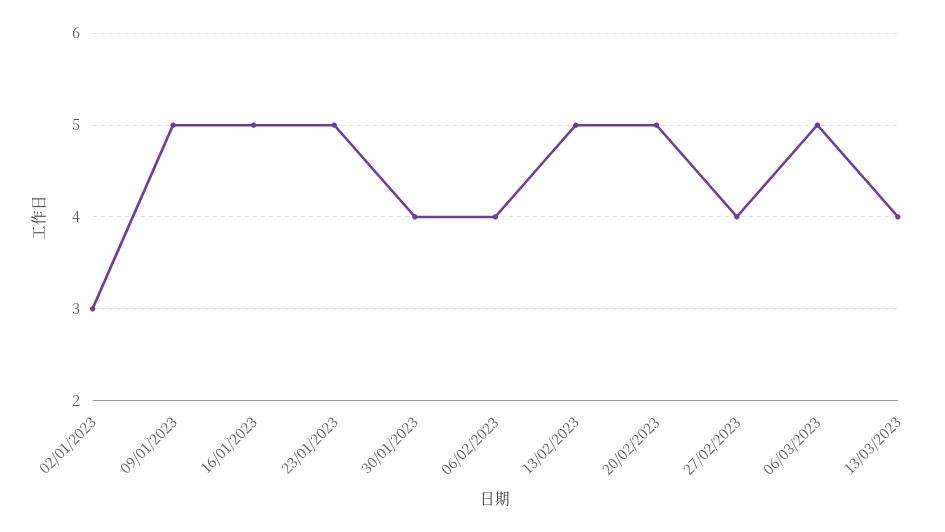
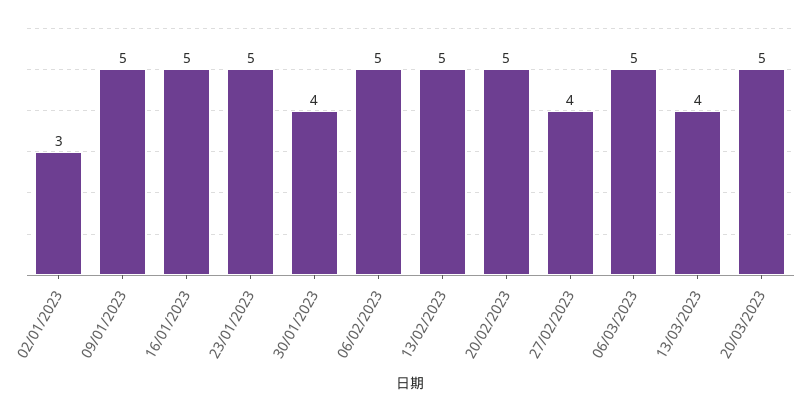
06/02/2023: 4 -> 5
20/03/2023: none -> 5

